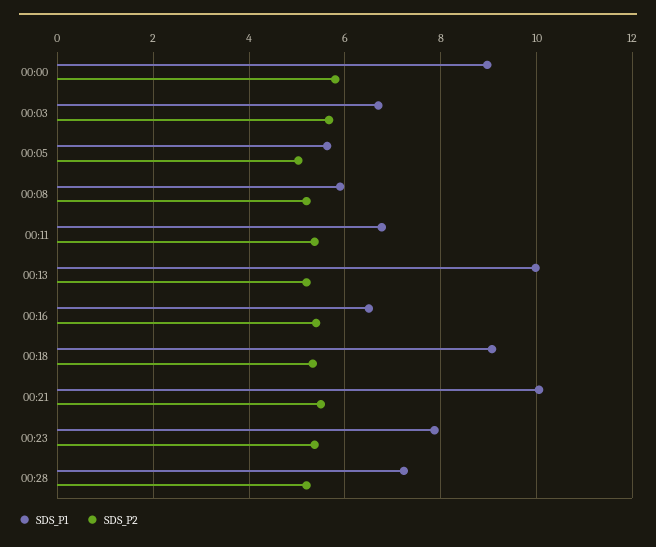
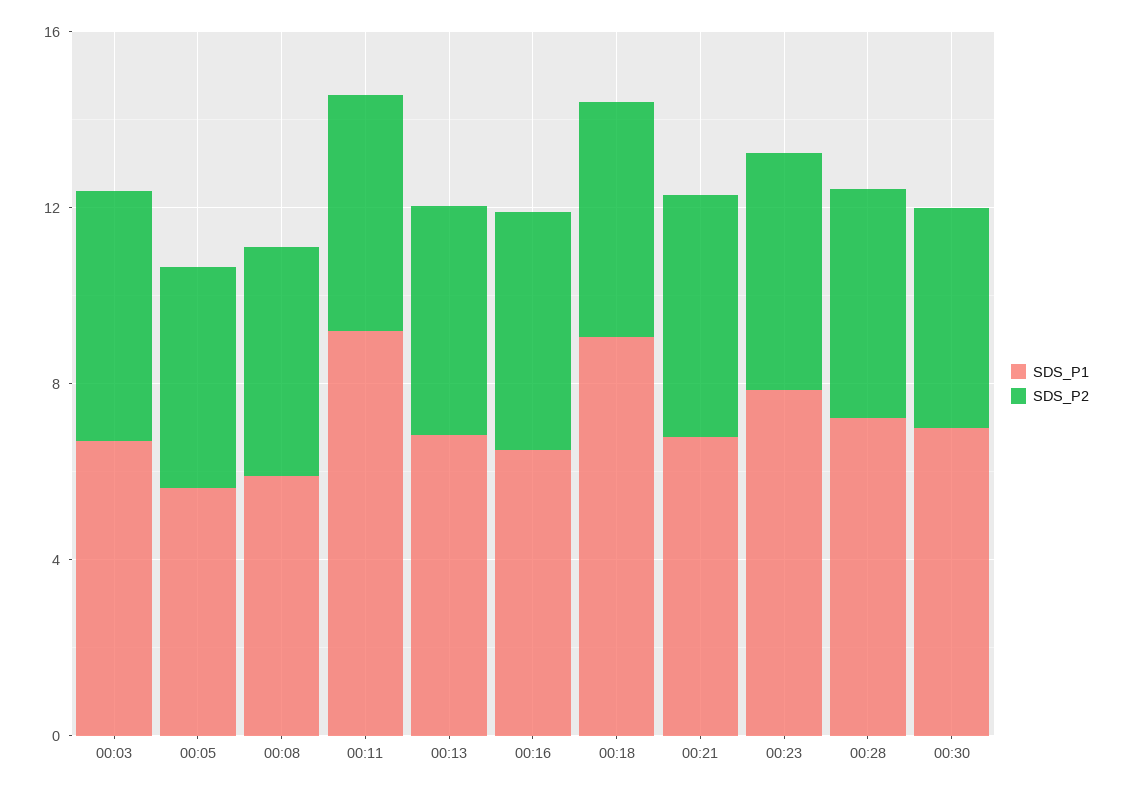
SDS_P1, 00:00: 9 -> none
SDS_P2, 00:00: 5.8 -> none
SDS_P1, 00:11: 6.8 -> 9
SDS_P1, 00:13: 10 -> 7
SDS_P1, 00:21: 10 -> 7
SDS_P1, 00:30: none -> 7
SDS_P2, 00:30: none -> 5

